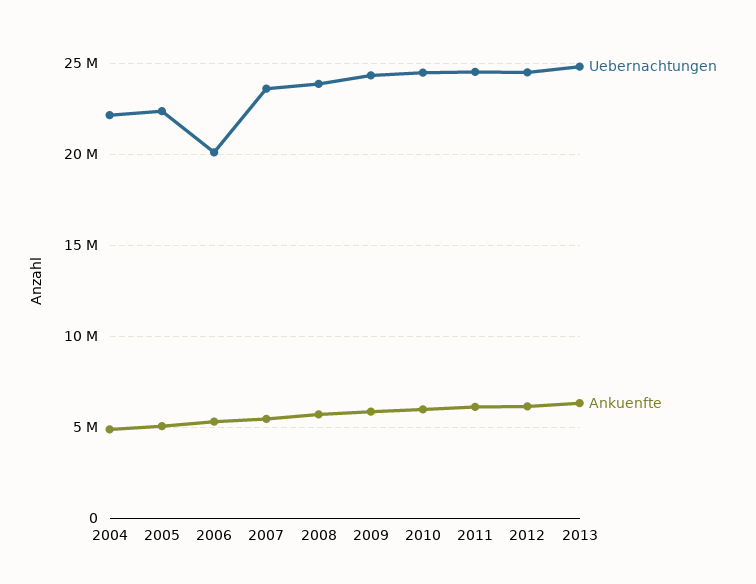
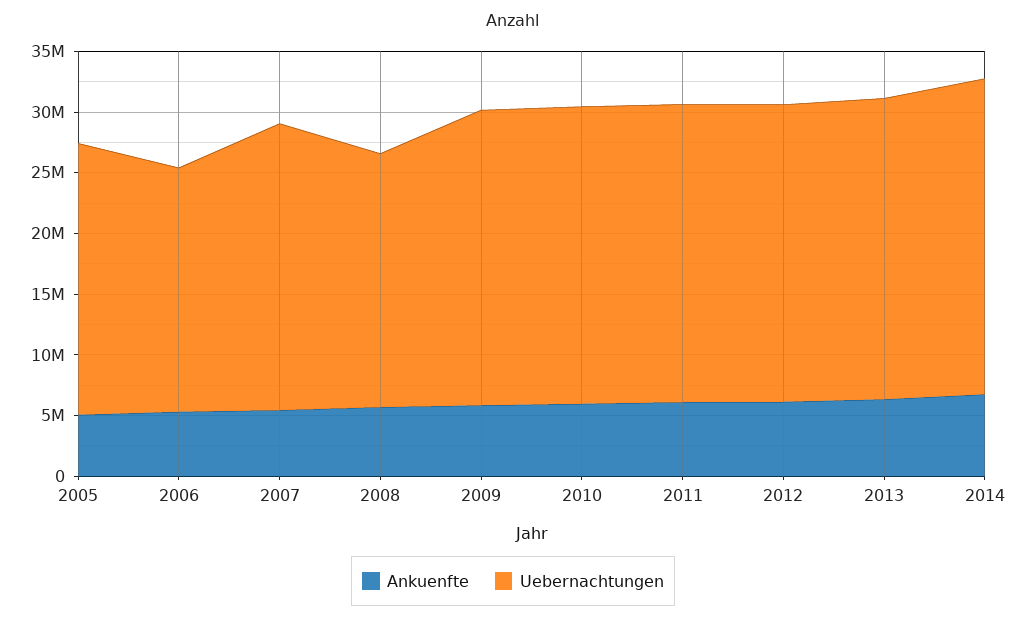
Uebernachtungen, 2004: 22000000 -> none
Ankuenfte, 2004: 5000000 -> none
Uebernachtungen, 2008: 24000000 -> 21000000
Ankuenfte, 2014: none -> 7000000
Uebernachtungen, 2014: none -> 26000000

